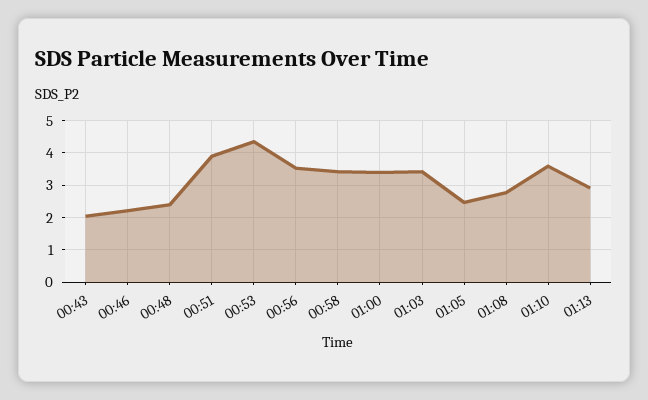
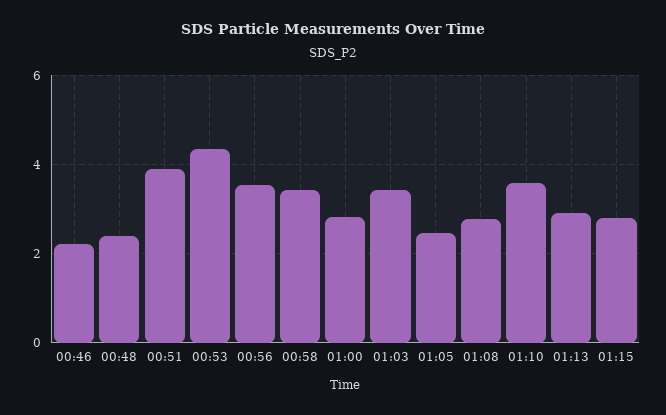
00:43: 2 -> none
01:00: 3.4 -> 2.8
01:15: none -> 2.8

